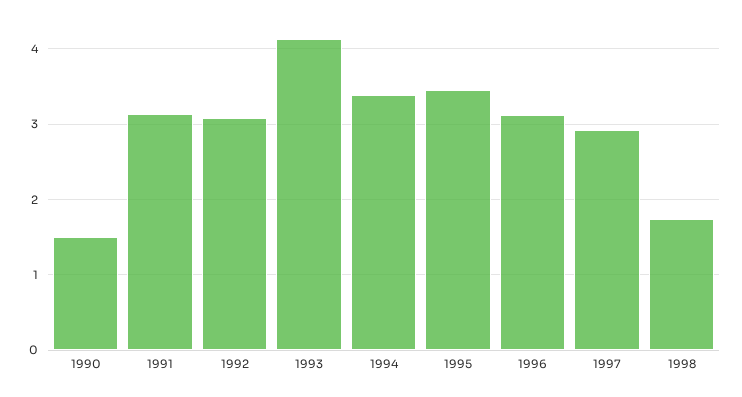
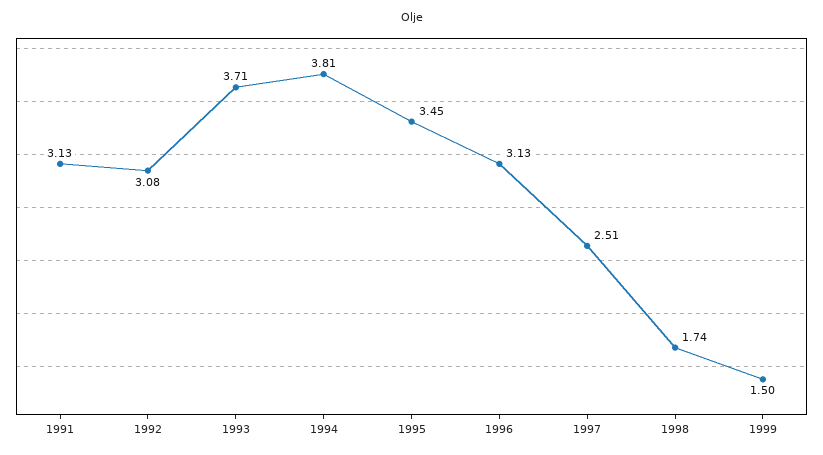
1990: 1.5 -> none
1993: 4.1 -> 3.71
1994: 3.4 -> 3.81
1997: 2.9 -> 2.51
1999: none -> 1.5

